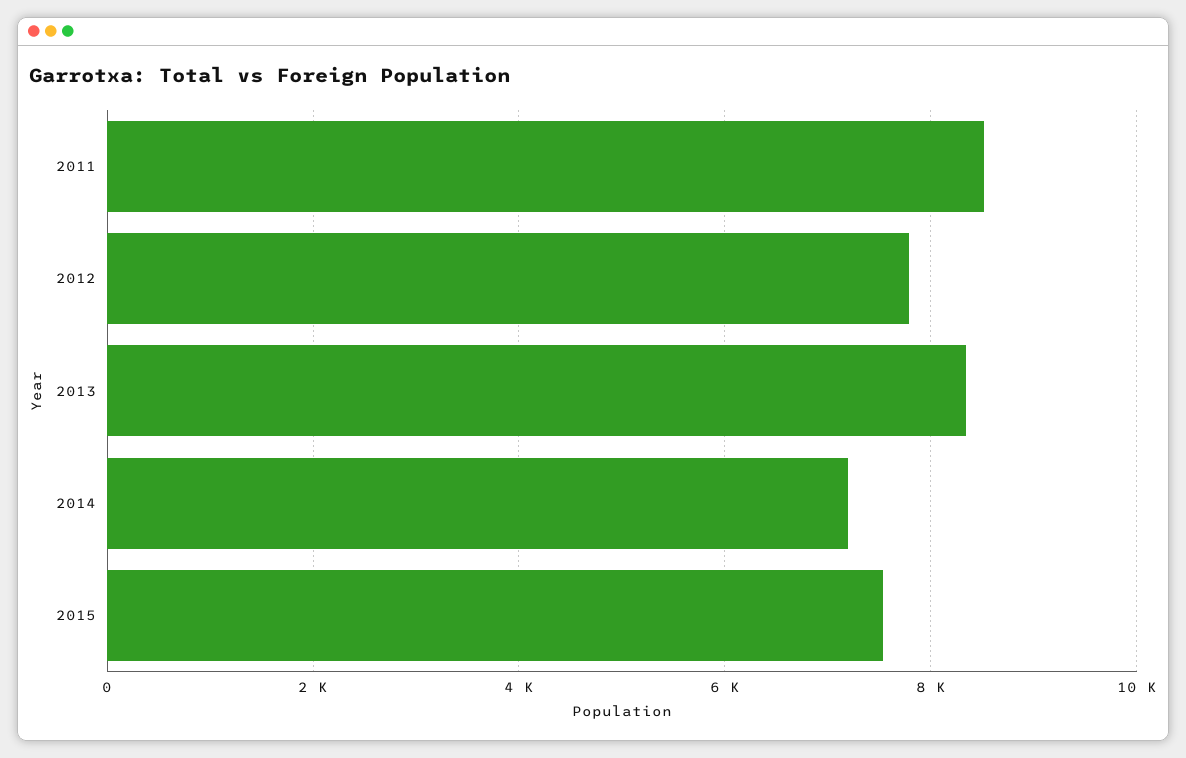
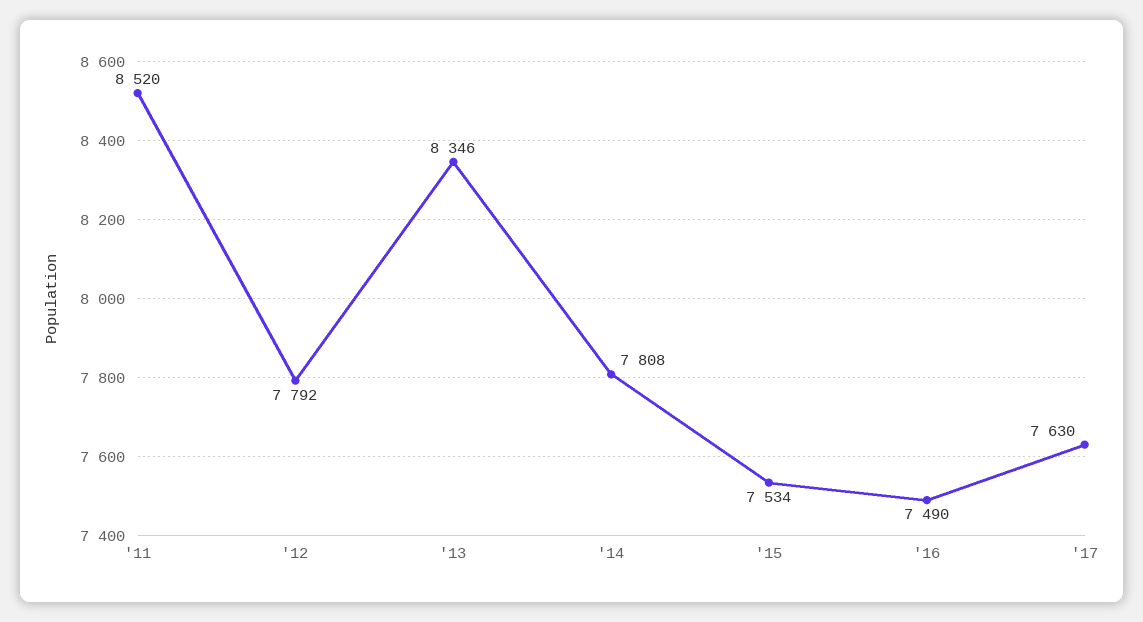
2014: 7200 -> 7808
'16: none -> 7490
'17: none -> 7630

